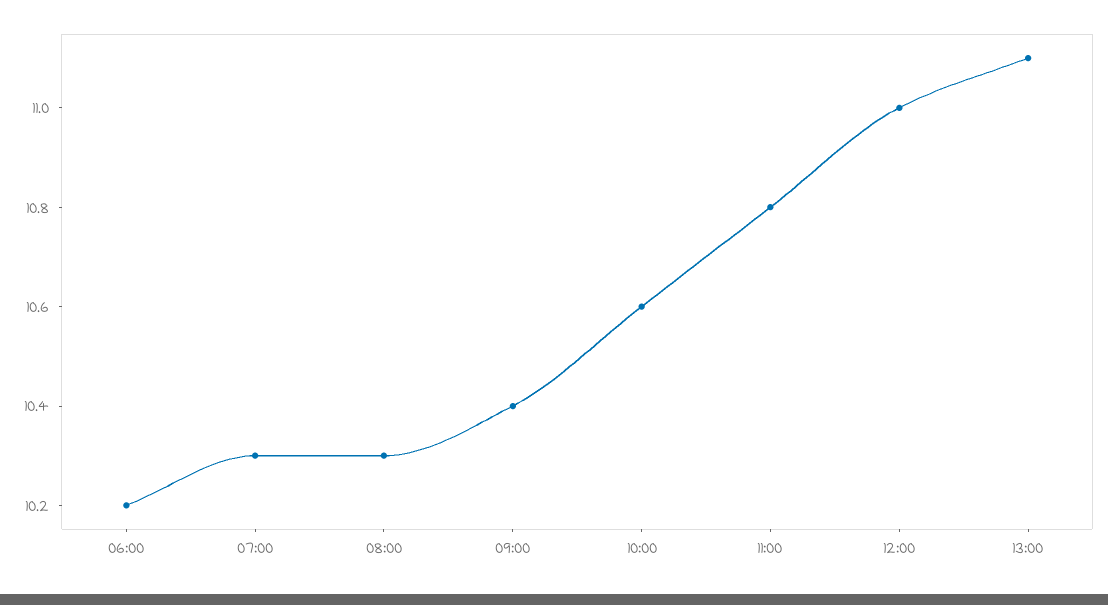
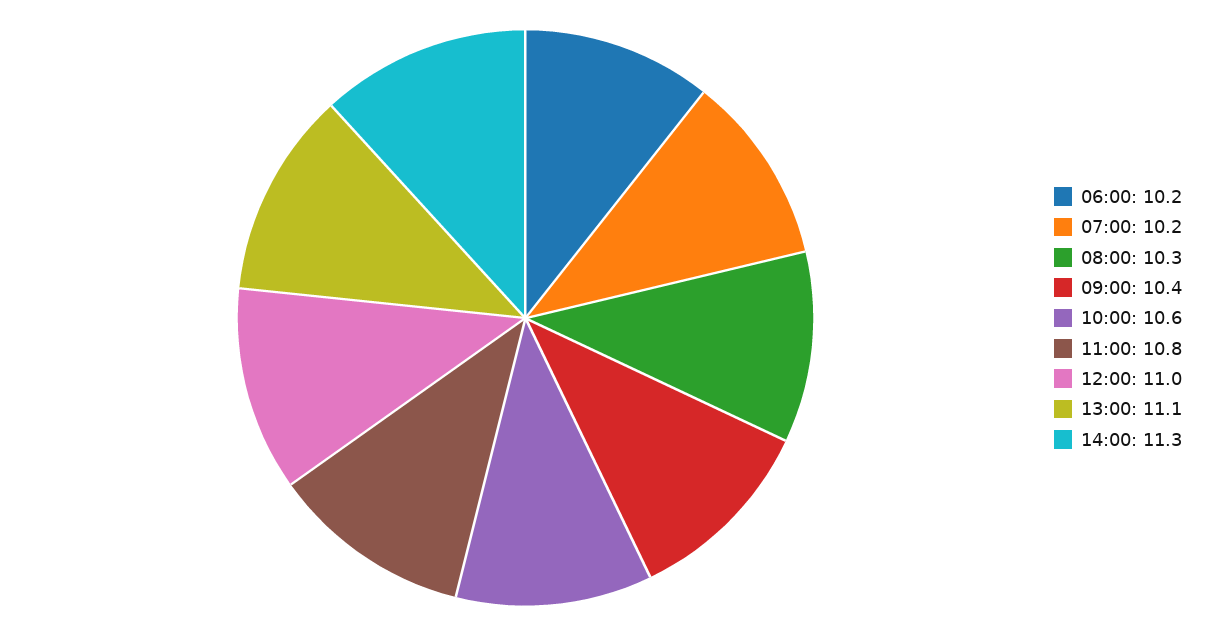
07:00: 10.3 -> 10.2
14:00: none -> 11.3

